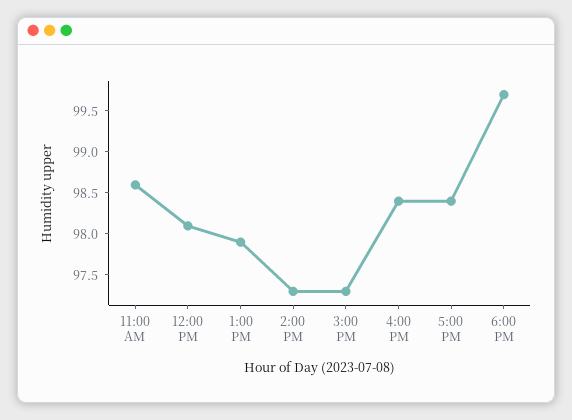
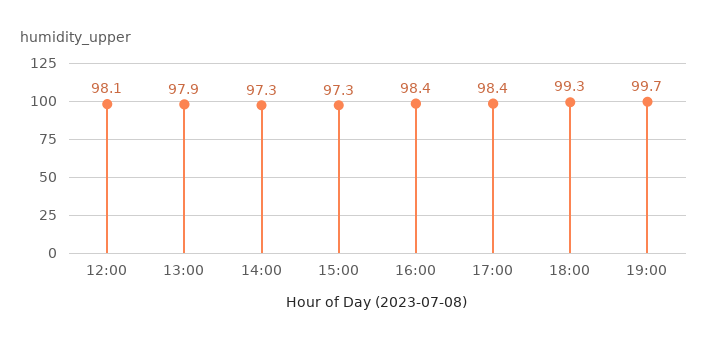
11:00 AM: 98.6 -> none
6:00 PM: 99.7 -> 99.3
19:00: none -> 99.7

